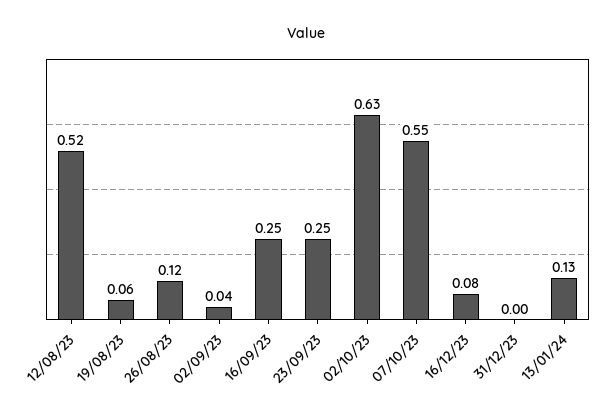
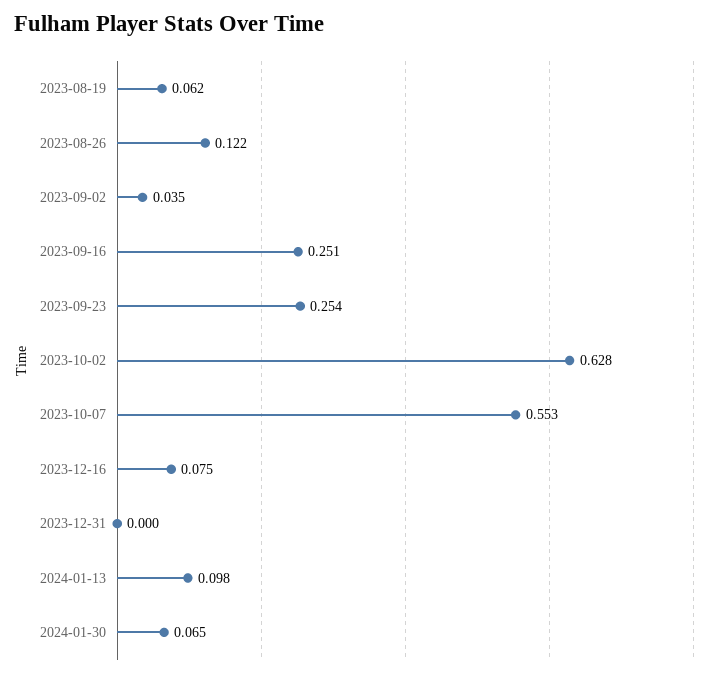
12/08/23: 0.52 -> none
13/01/24: 0.13 -> 0.098
2024-01-30: none -> 0.065

